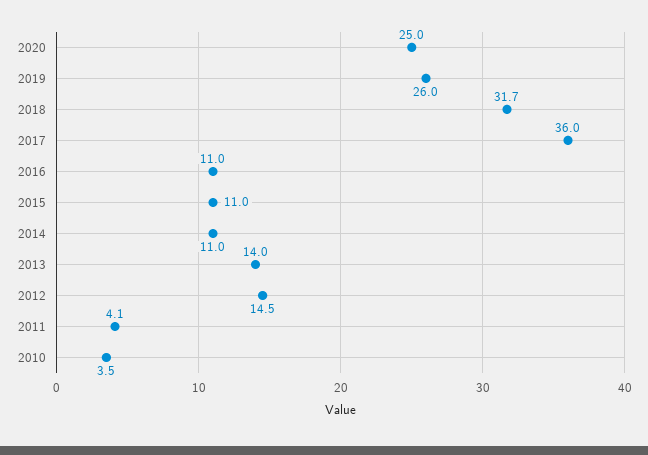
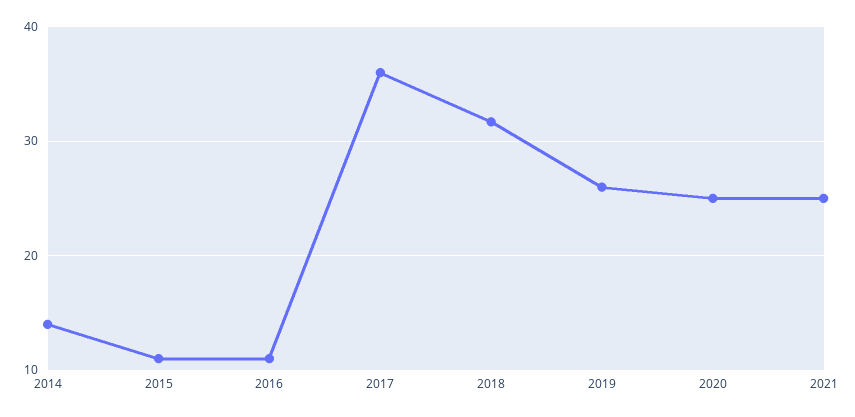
2014: 11 -> 14
2013: 14 -> none
2012: 14.5 -> none
2011: 4.1 -> none
2010: 3.5 -> none
2021: none -> 25

